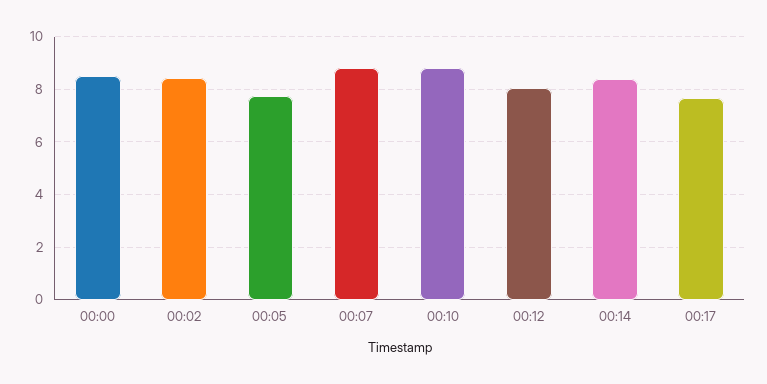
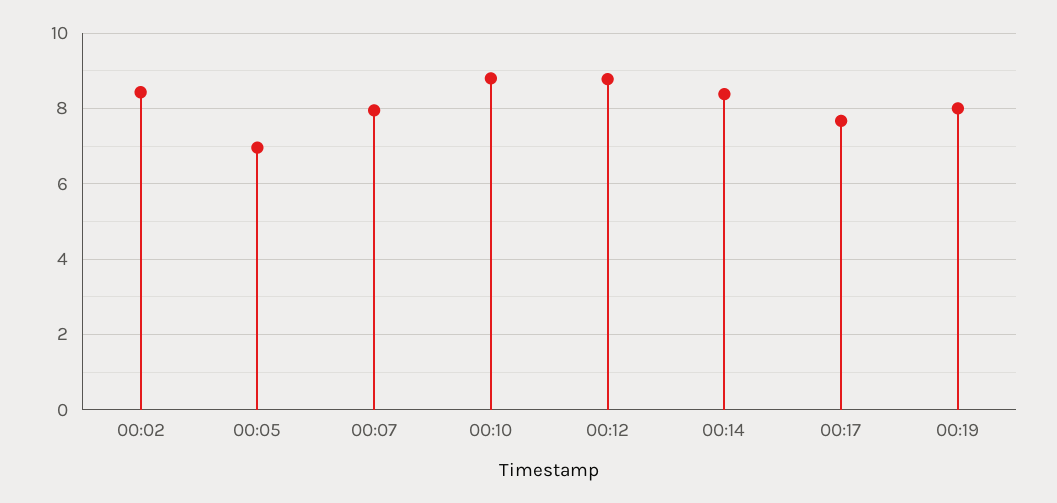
00:00: 8.5 -> none
00:05: 7.75 -> 7
00:07: 8.75 -> 8
00:12: 8 -> 8.8
00:19: none -> 8

